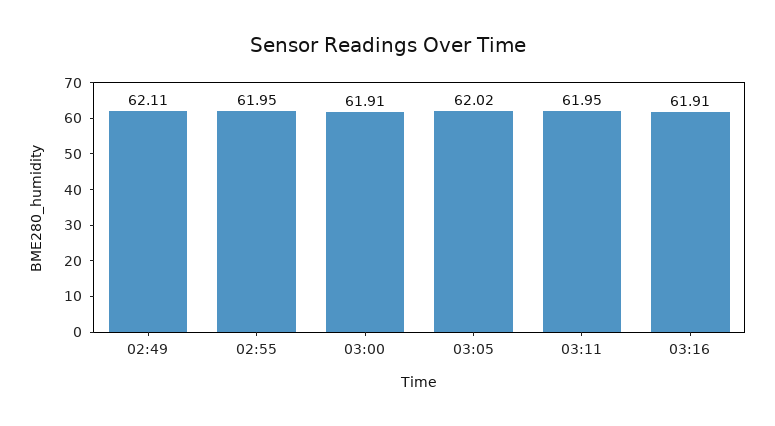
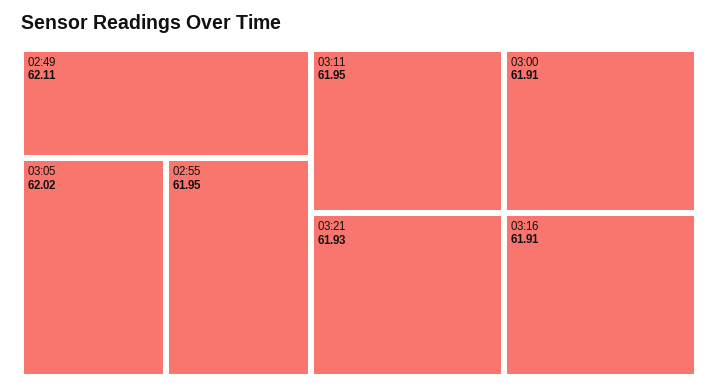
03:21: none -> 61.93

